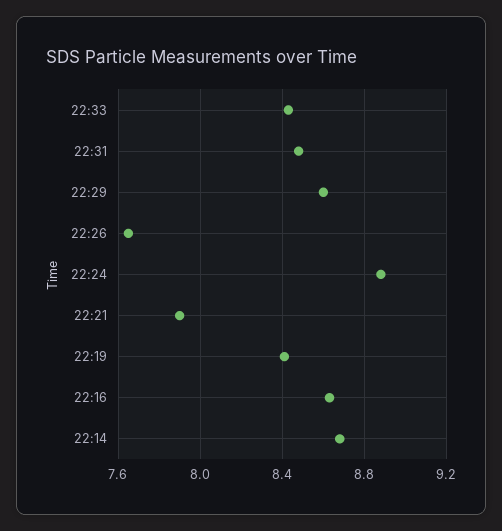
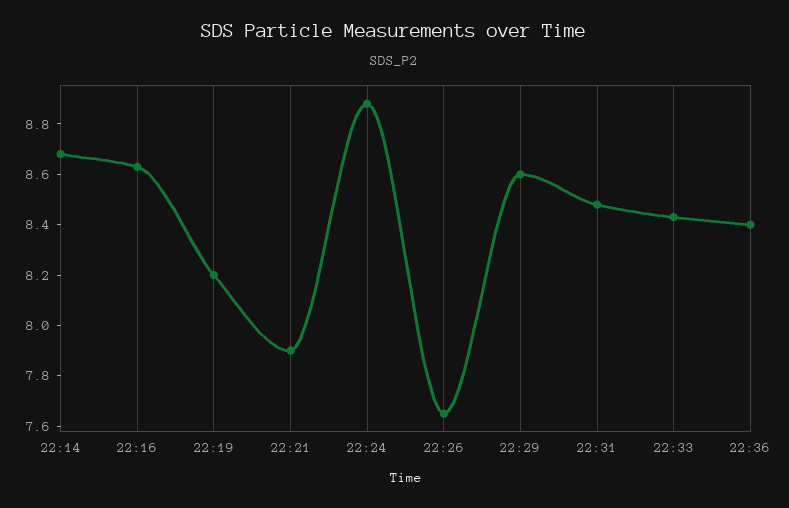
22:19: 8.4 -> 8.2
22:36: none -> 8.4

